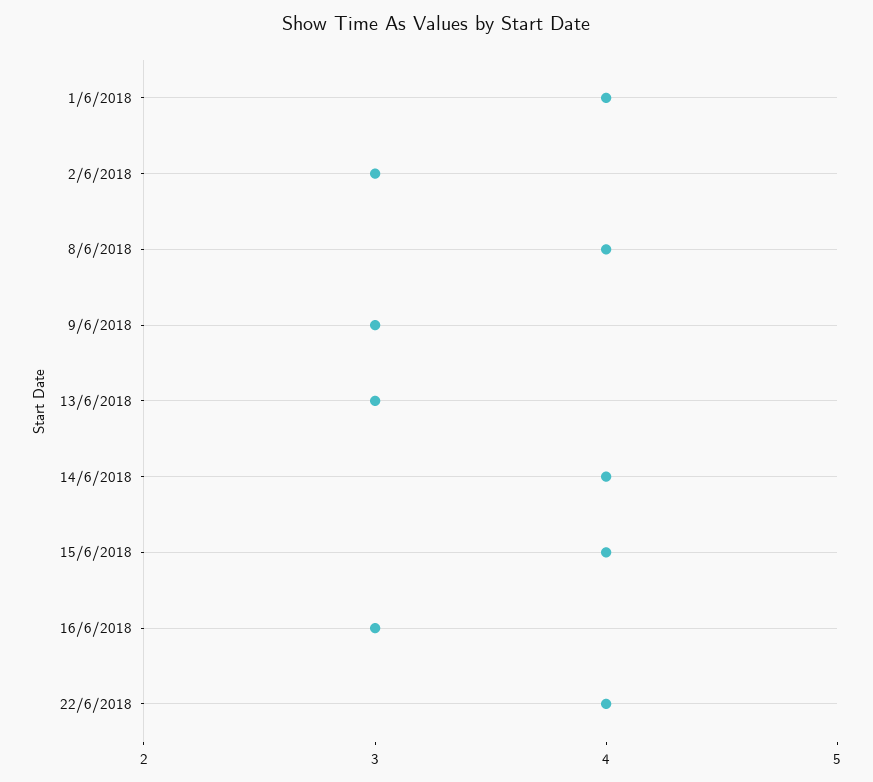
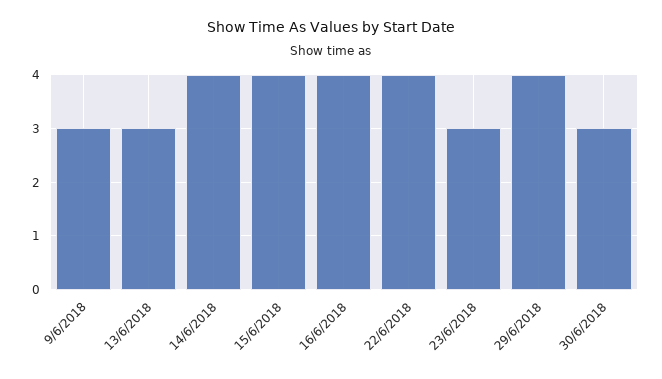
1/6/2018: 4 -> none
2/6/2018: 3 -> none
8/6/2018: 4 -> none
16/6/2018: 3 -> 4
23/6/2018: none -> 3
29/6/2018: none -> 4
30/6/2018: none -> 3

